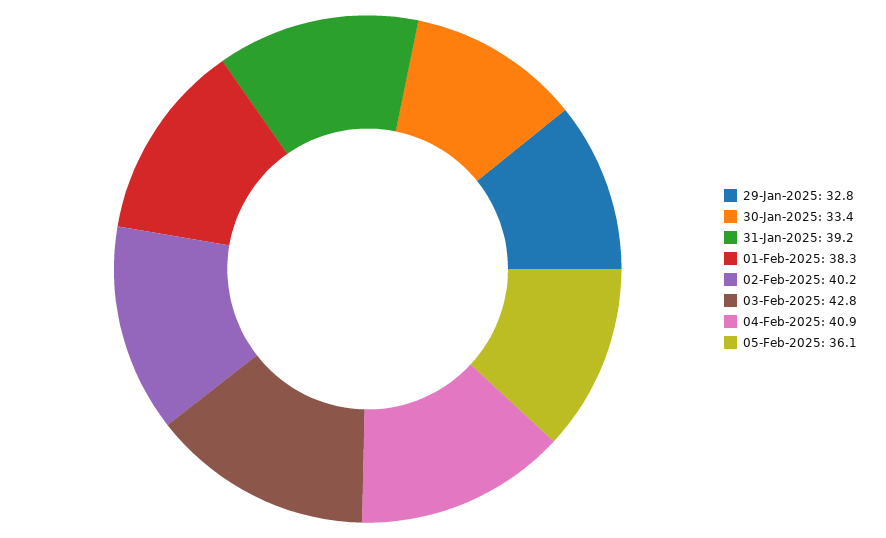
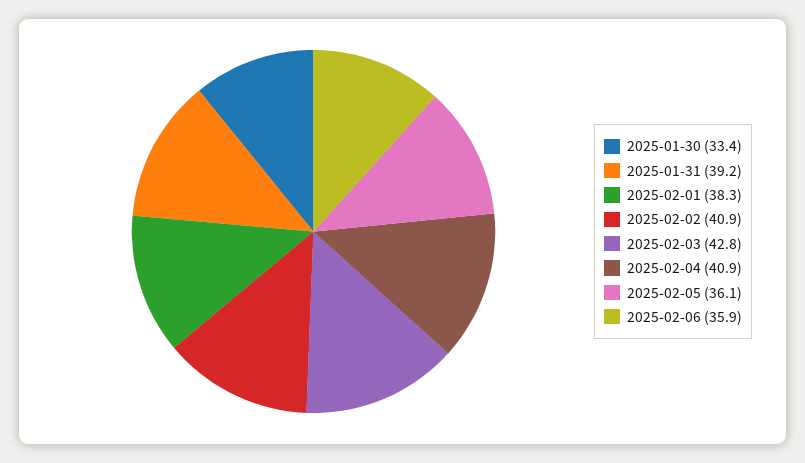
29-Jan-2025: 32.8 -> none
02-Feb-2025: 40.2 -> 40.9
2025-02-06: none -> 35.9

